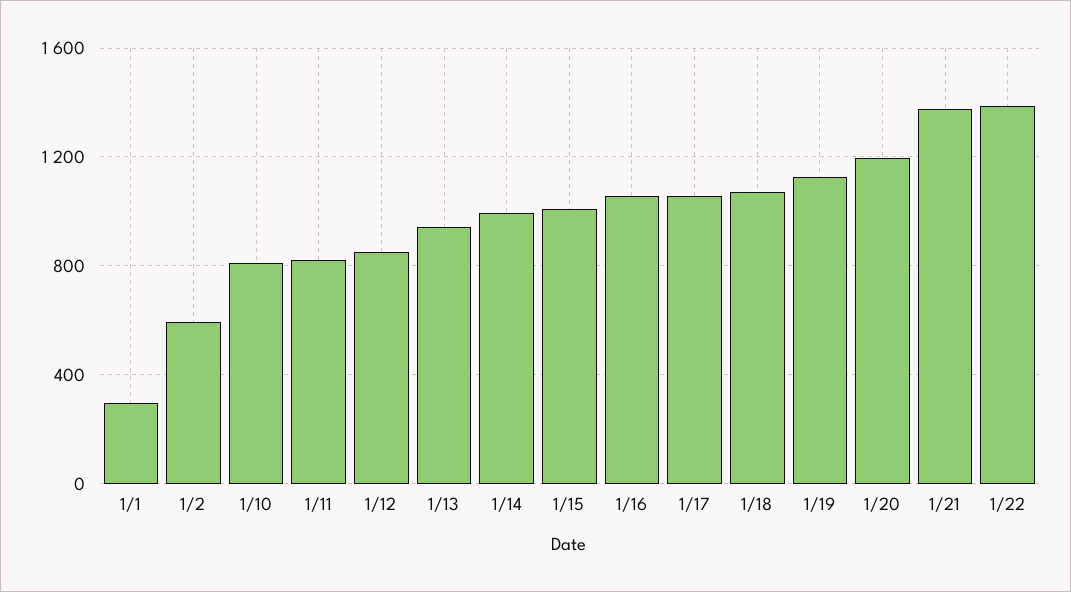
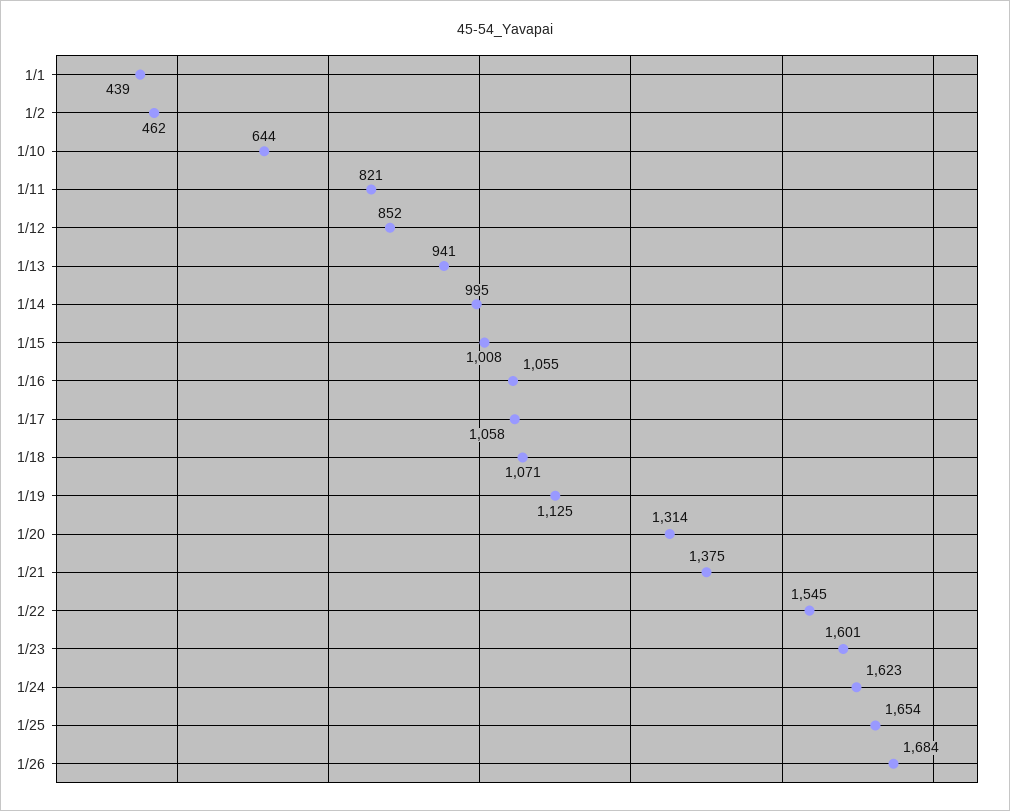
1/1: 300 -> 439
1/2: 600 -> 462
1/10: 800 -> 644
1/20: 1200 -> 1314
1/22: 1400 -> 1545
1/23: none -> 1601
1/24: none -> 1623
1/25: none -> 1654
1/26: none -> 1684

